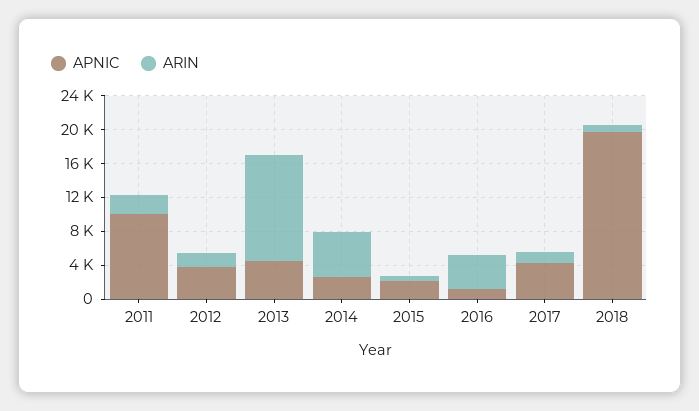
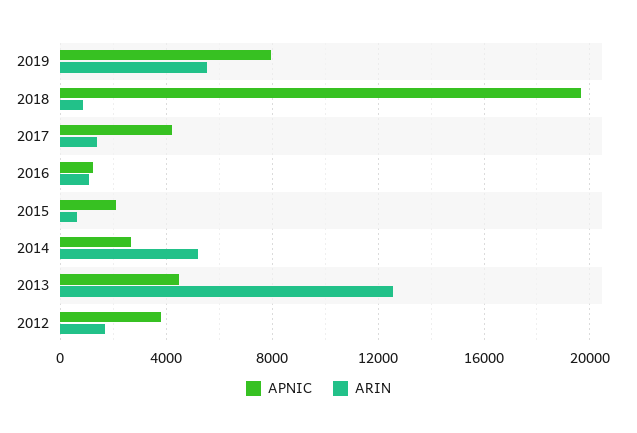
APNIC, 2011: 10000 -> none
ARIN, 2011: 2000 -> none
ARIN, 2016: 4000 -> 1000
APNIC, 2019: none -> 8000
ARIN, 2019: none -> 5500

